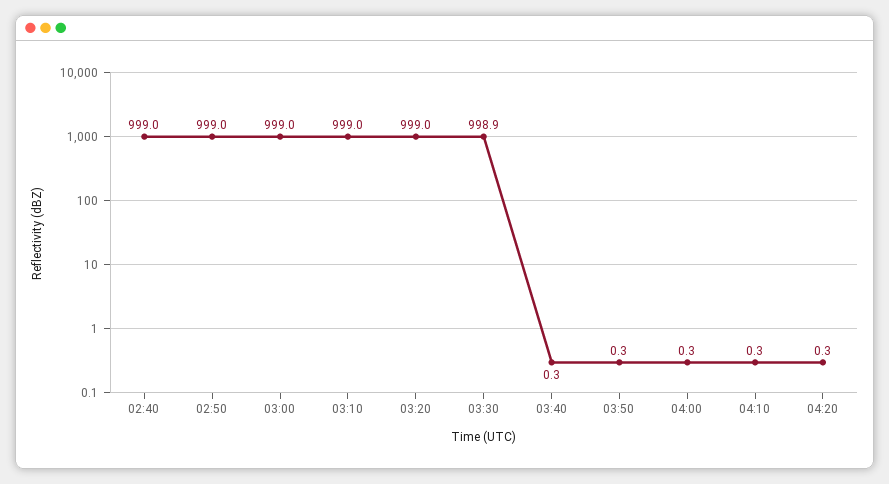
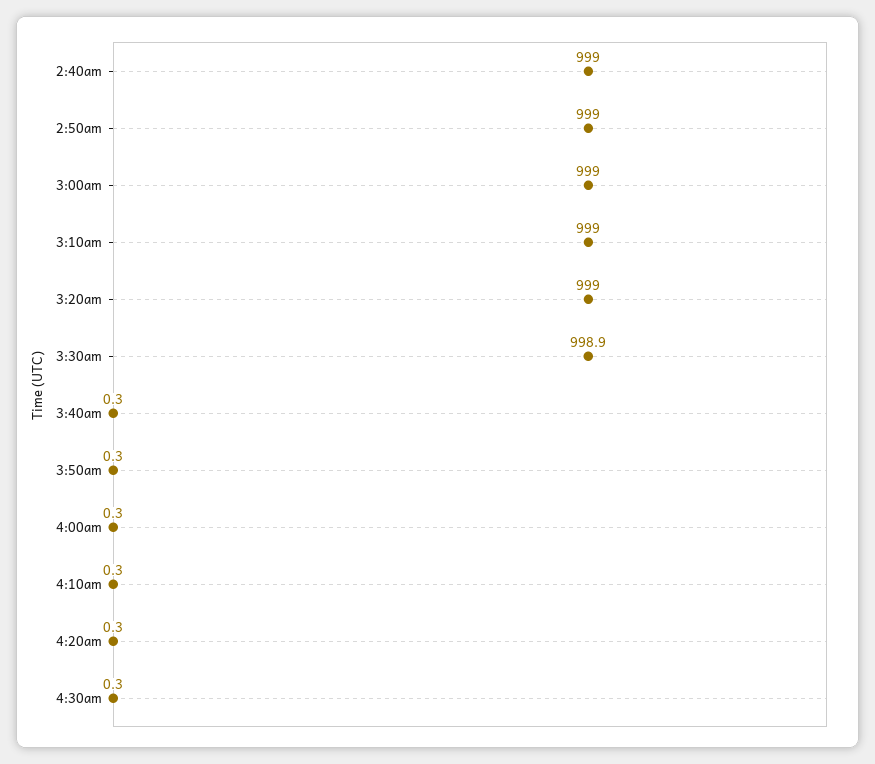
4:30am: none -> 0.3

